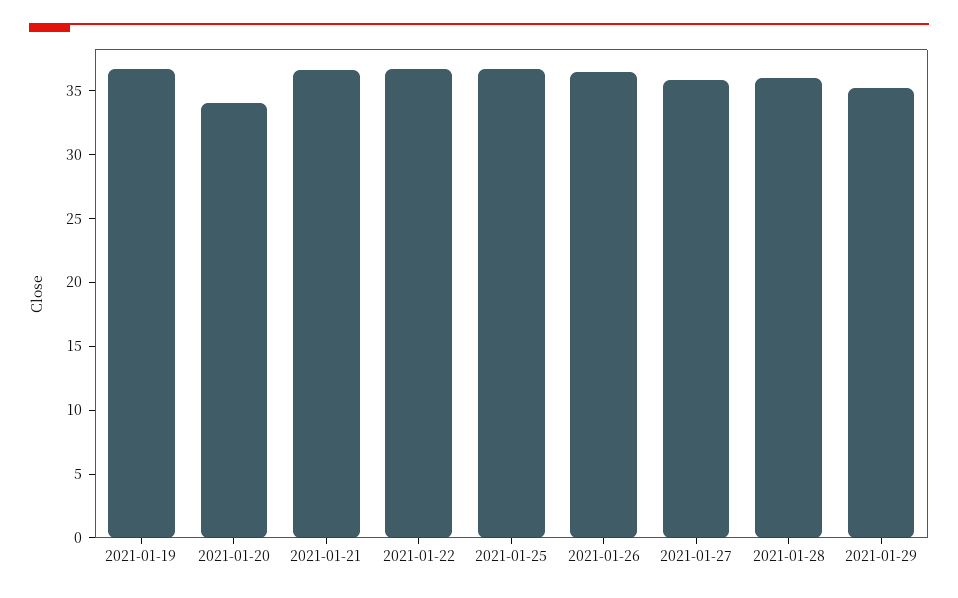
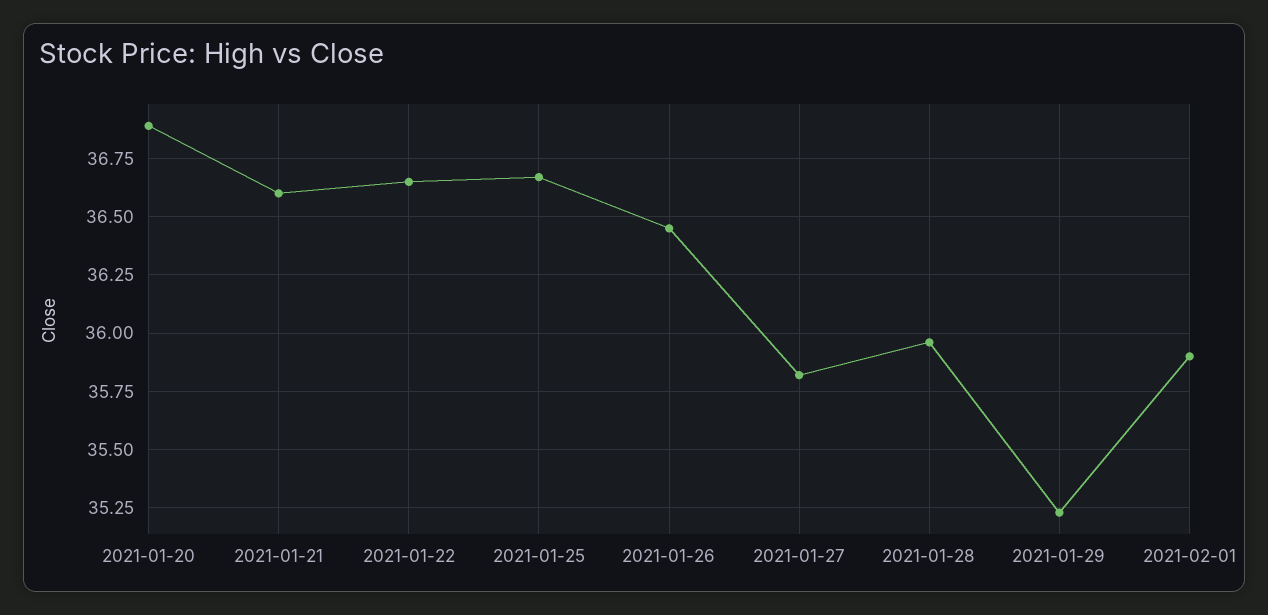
2021-01-19: 37 -> none
2021-01-20: 34 -> 36.9
2021-02-01: none -> 35.9

